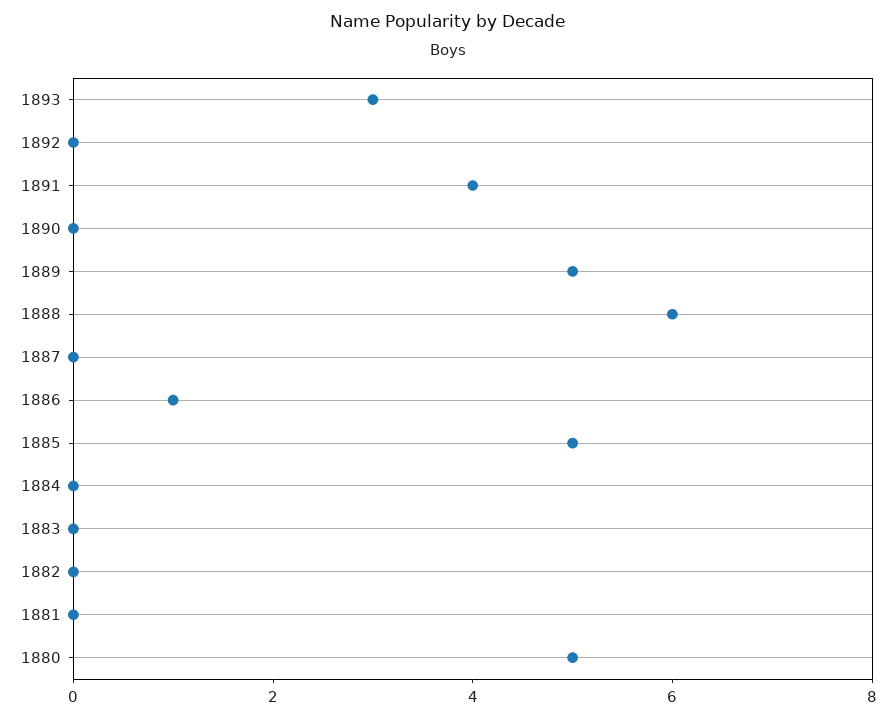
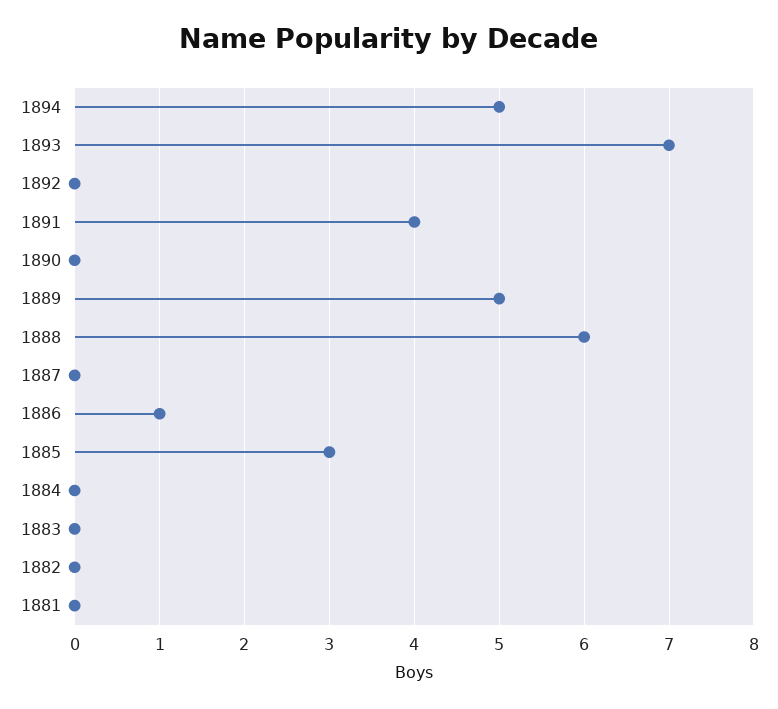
1893: 3 -> 7
1885: 5 -> 3
1880: 5 -> none
1894: none -> 5

